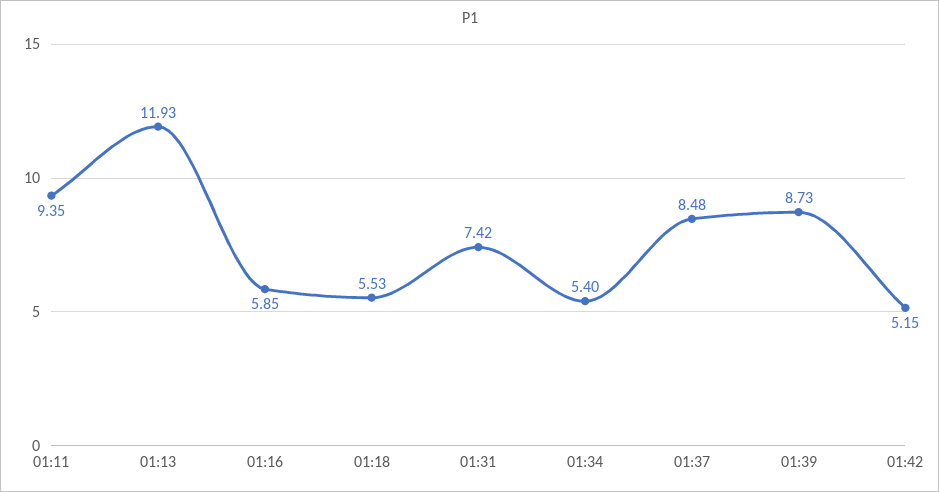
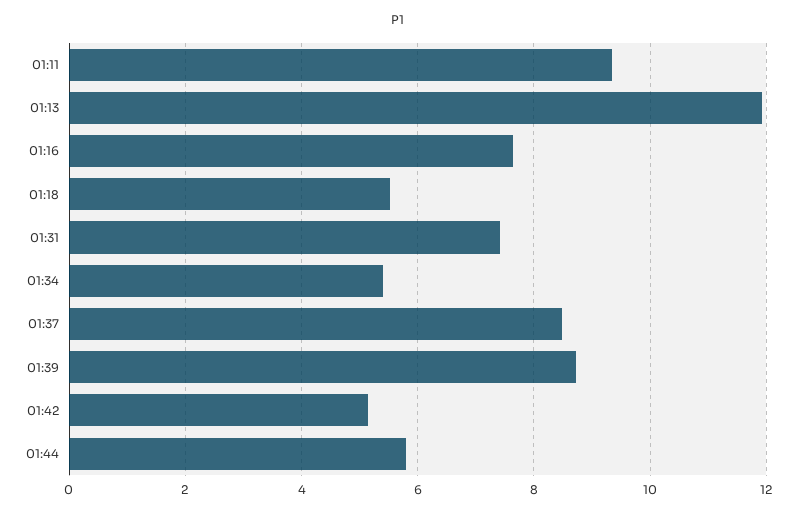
01:16: 5.85 -> 7.6
01:44: none -> 5.8

